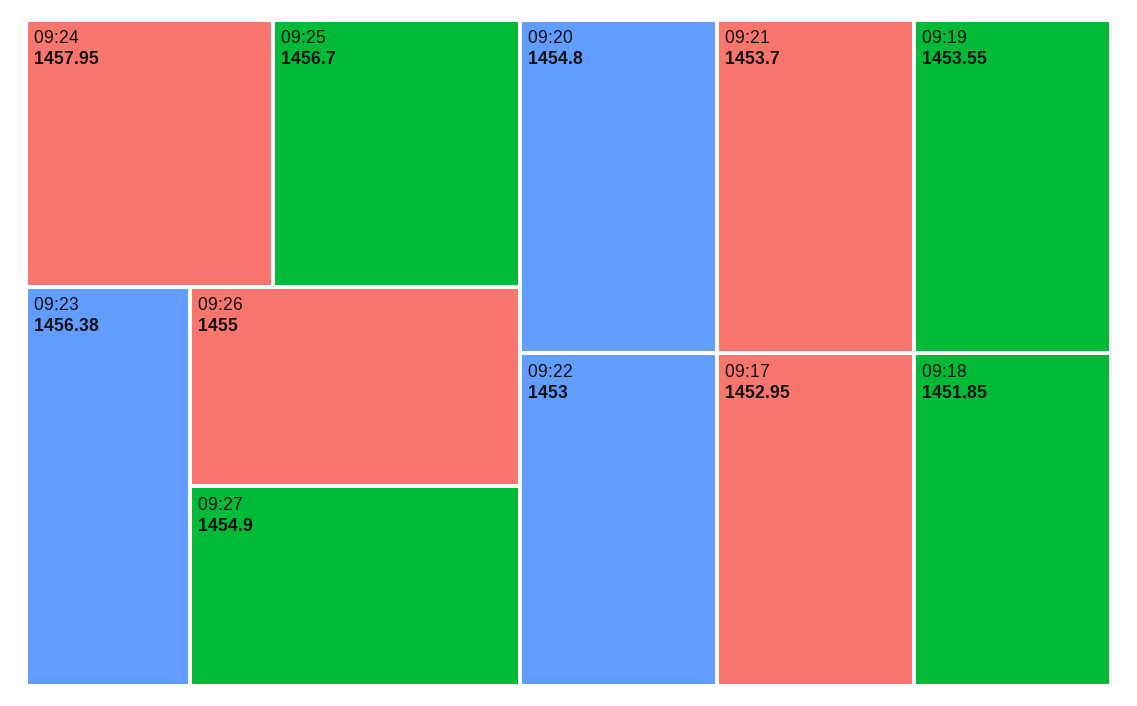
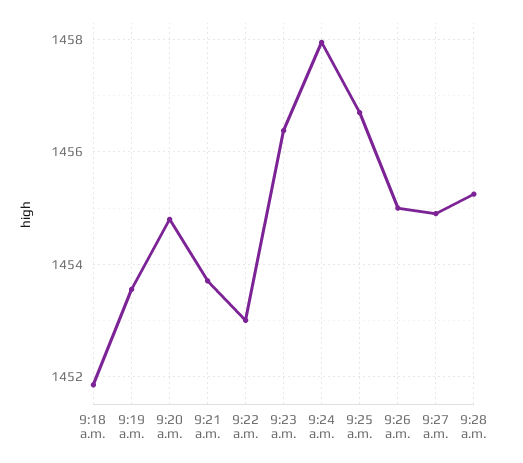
09:17: 1452.95 -> none
9:28 a.m.: none -> 1455.2

